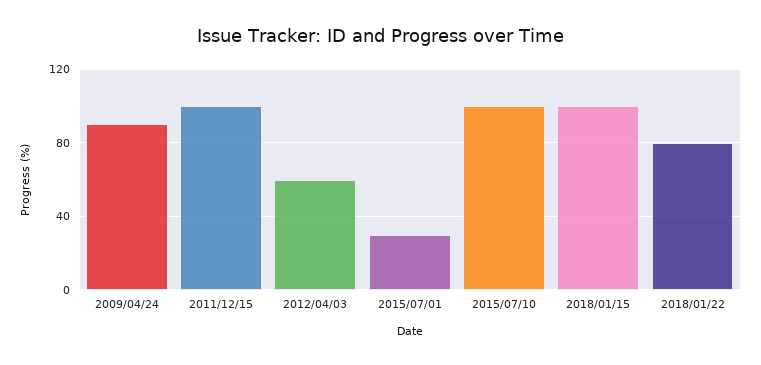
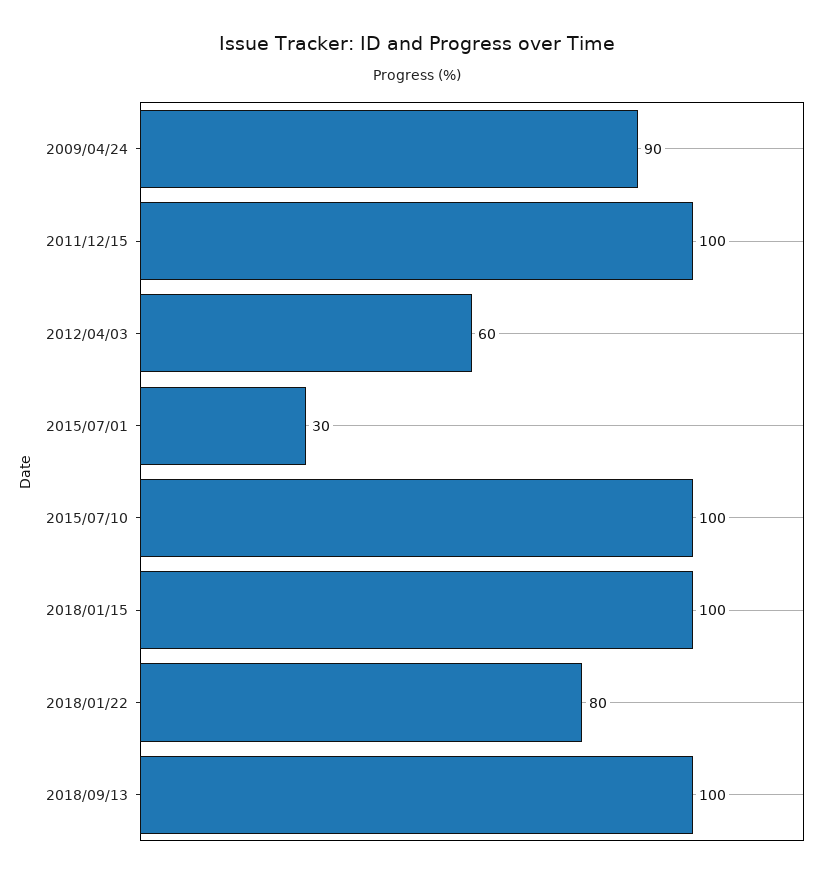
2018/09/13: none -> 100

